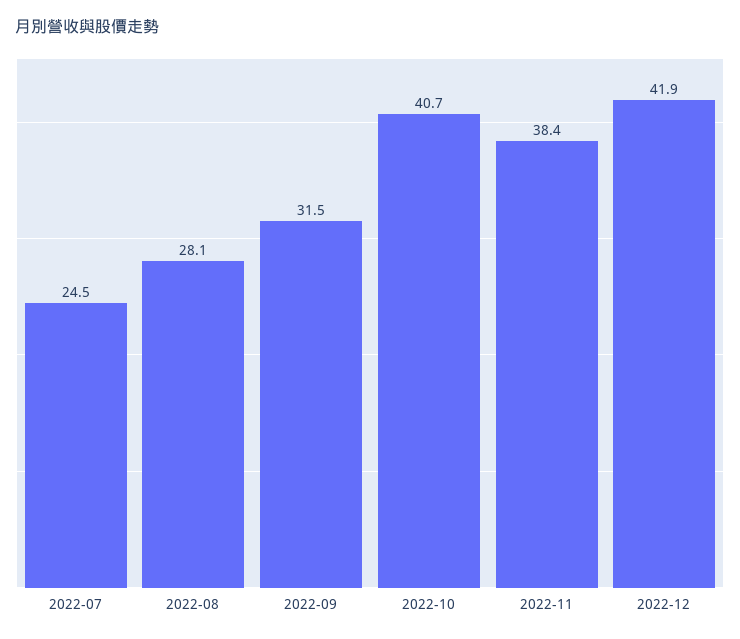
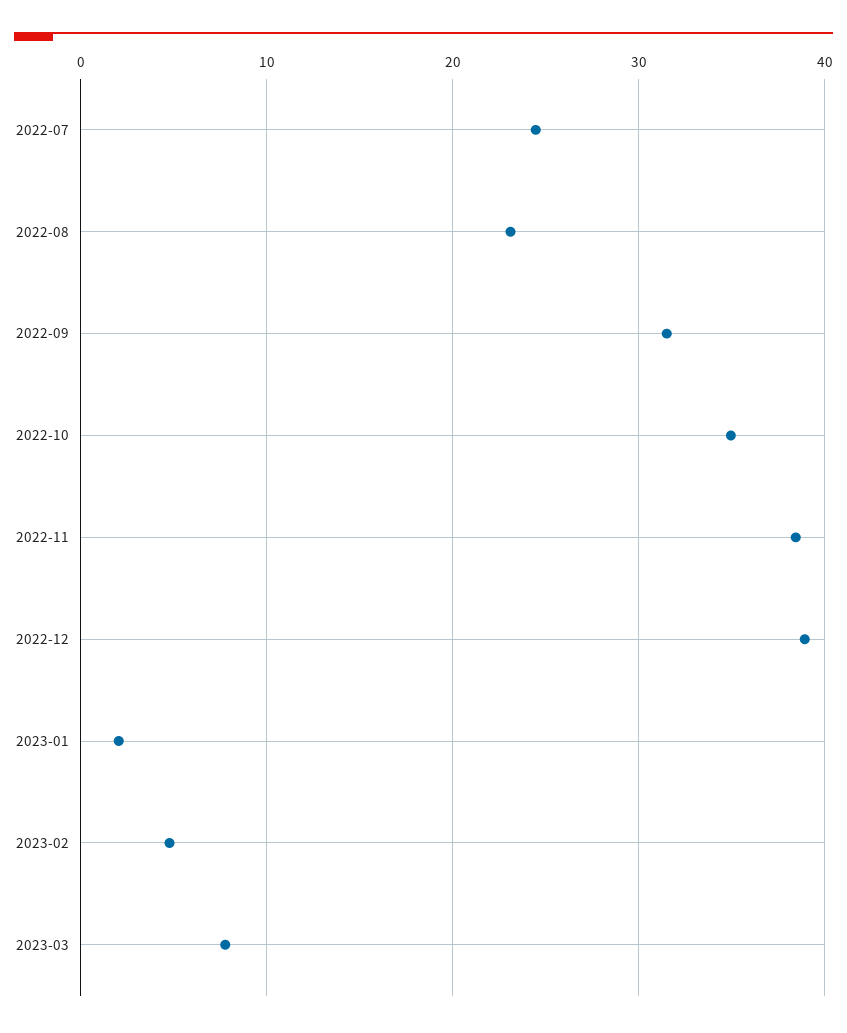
2022-08: 28.1 -> 23
2022-10: 40.7 -> 35
2022-12: 41.9 -> 39
2023-01: none -> 2
2023-02: none -> 5
2023-03: none -> 8

